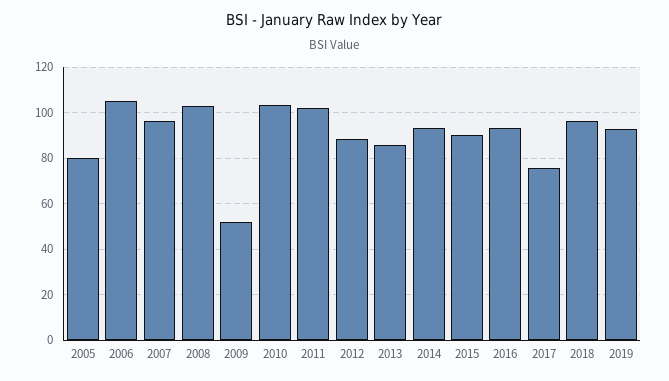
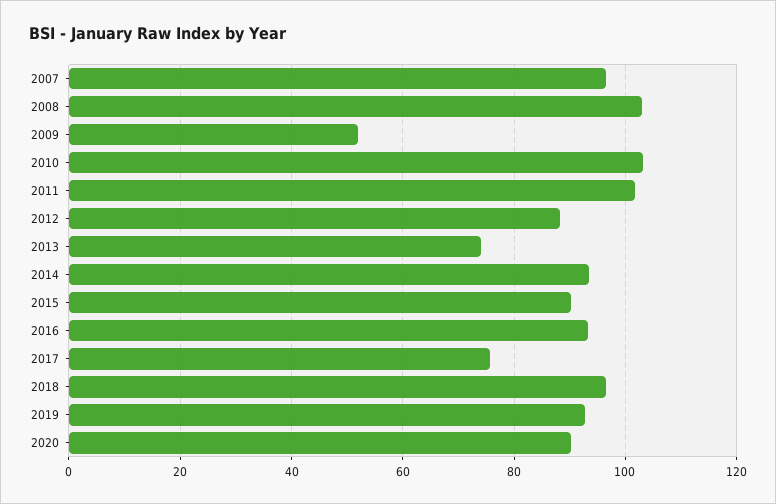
2005: 80 -> none
2006: 105 -> none
2013: 85 -> 74
2020: none -> 90

